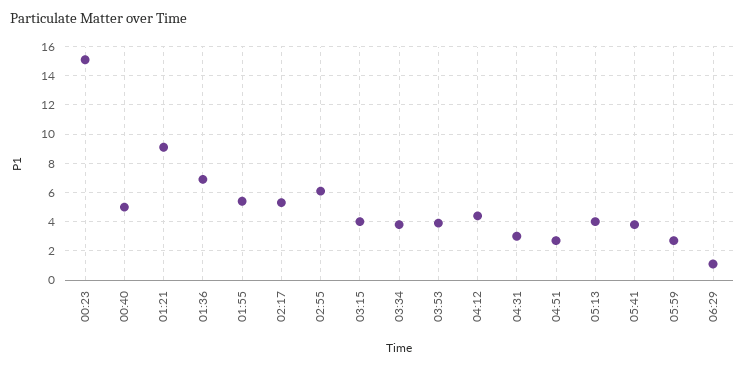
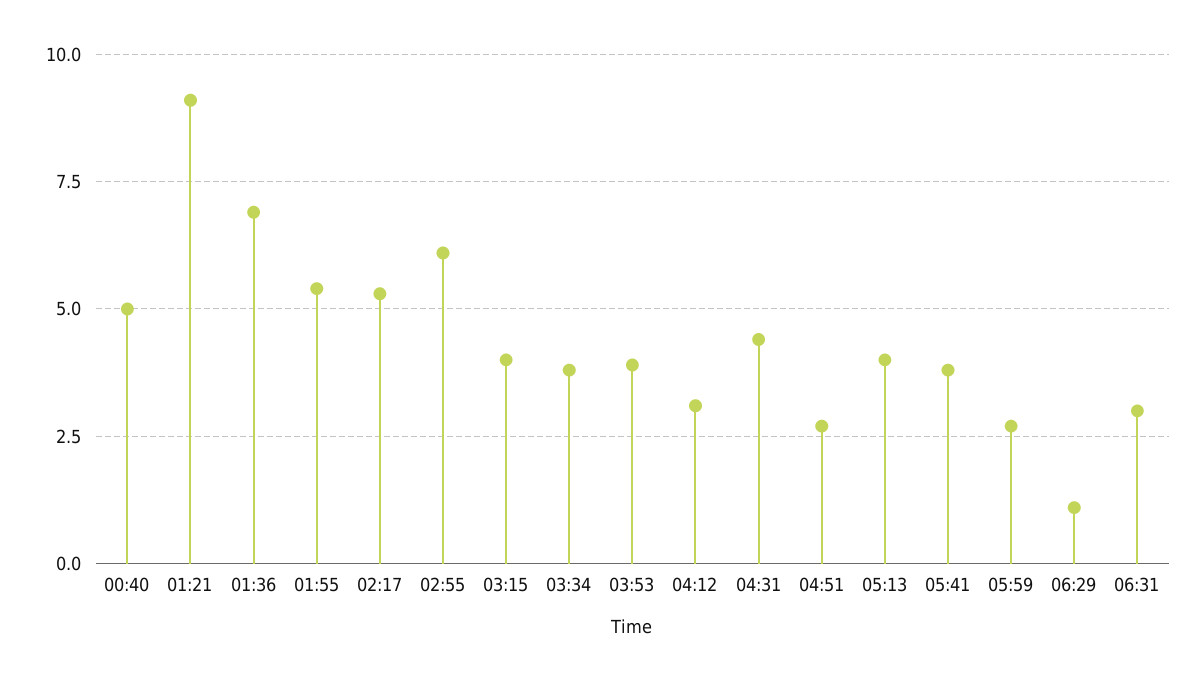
00:23: 15 -> none
04:12: 4.5 -> 3
04:31: 3 -> 4.5
06:31: none -> 3

